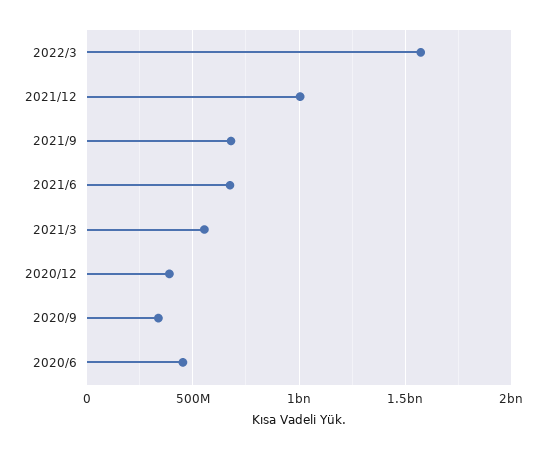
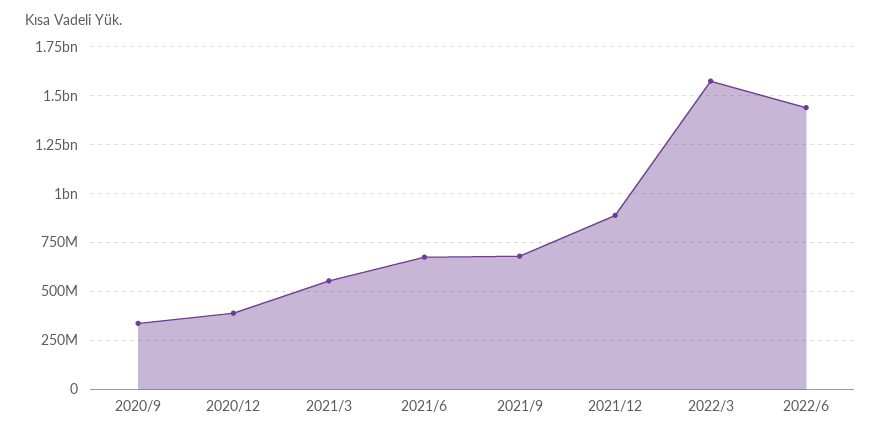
2021/12: 1000000000 -> 900000000
2020/6: 450000000 -> none
2022/6: none -> 1450000000

